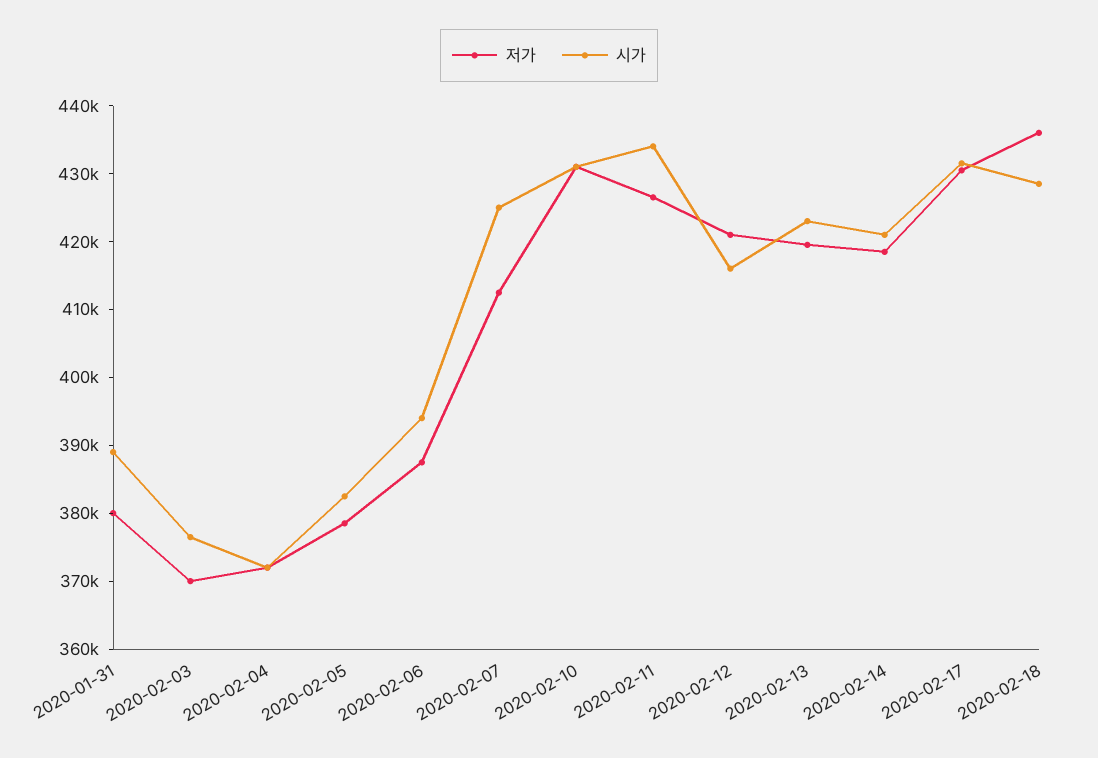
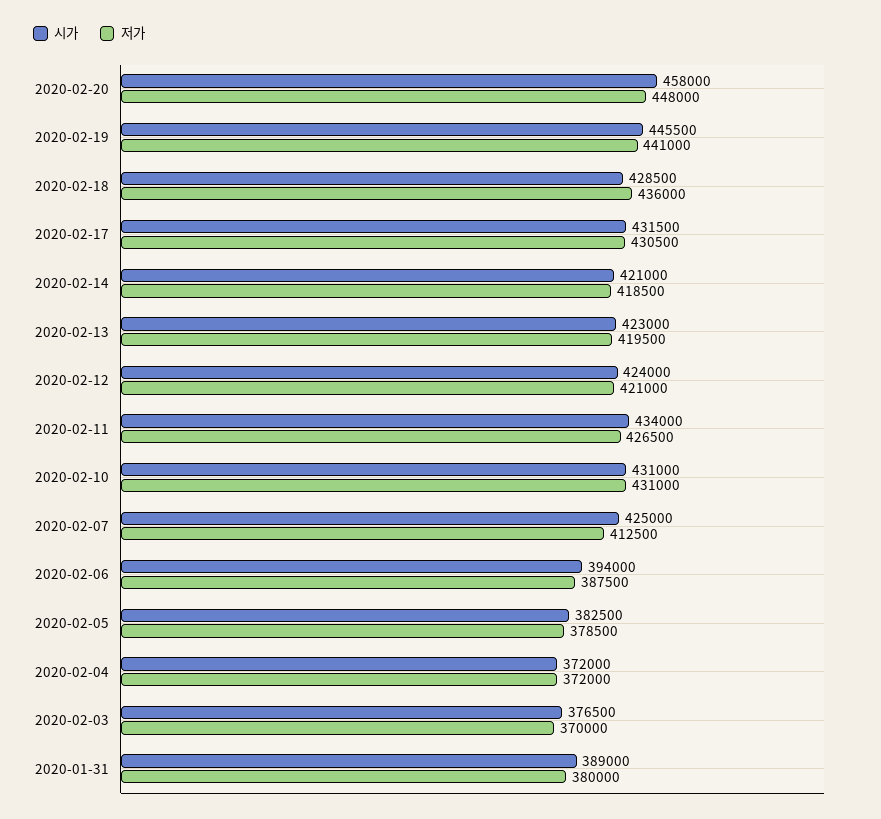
시가, 2020-02-12: 416000 -> 424000
시가, 2020-02-20: none -> 458000
저가, 2020-02-20: none -> 448000
시가, 2020-02-19: none -> 445500
저가, 2020-02-19: none -> 441000

